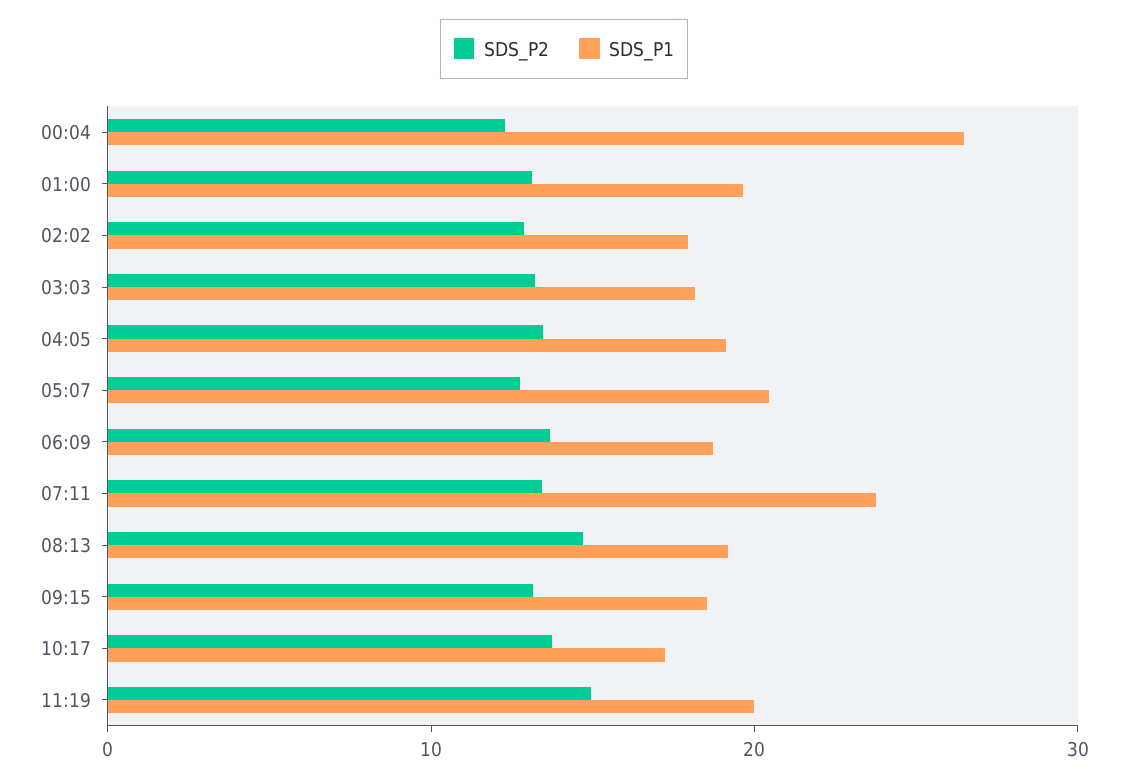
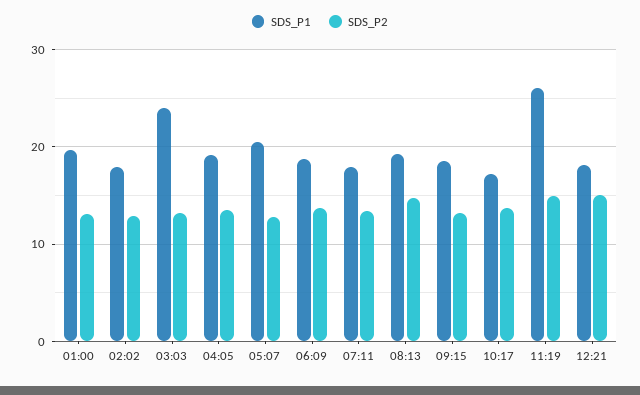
SDS_P2, 00:04: 12 -> none
SDS_P1, 00:04: 26 -> none
SDS_P1, 03:03: 18 -> 24
SDS_P1, 07:11: 24 -> 18
SDS_P1, 11:19: 20 -> 26
SDS_P1, 12:21: none -> 18
SDS_P2, 12:21: none -> 15

